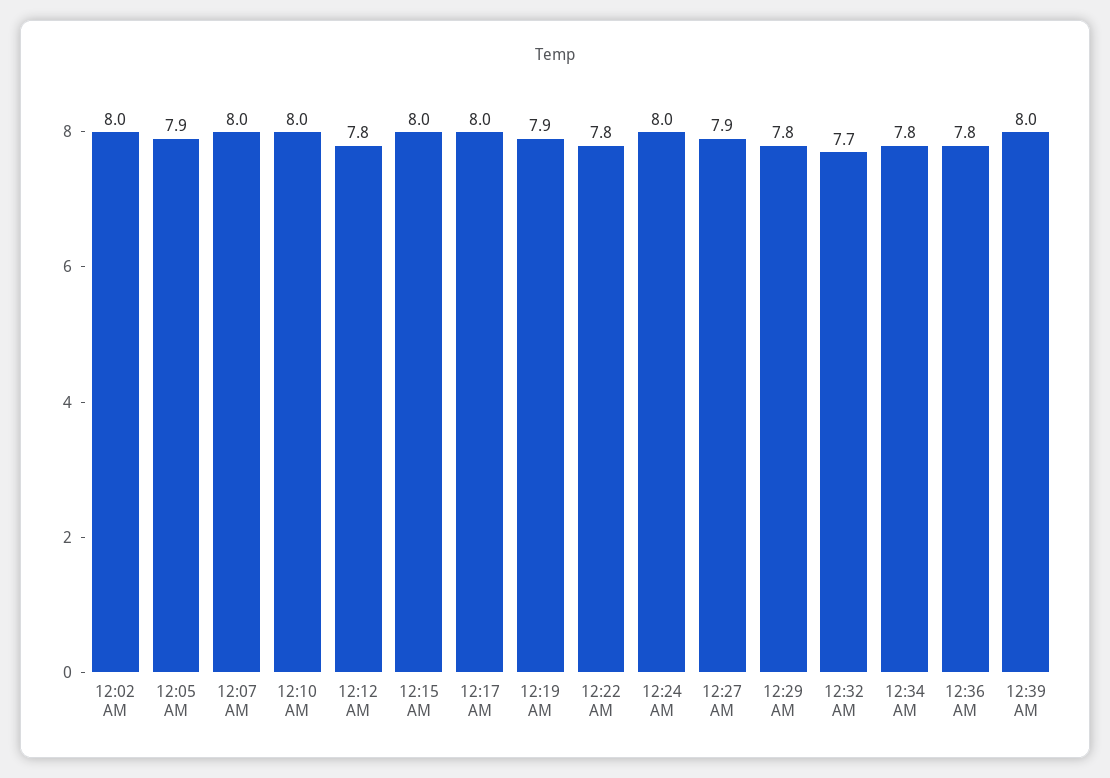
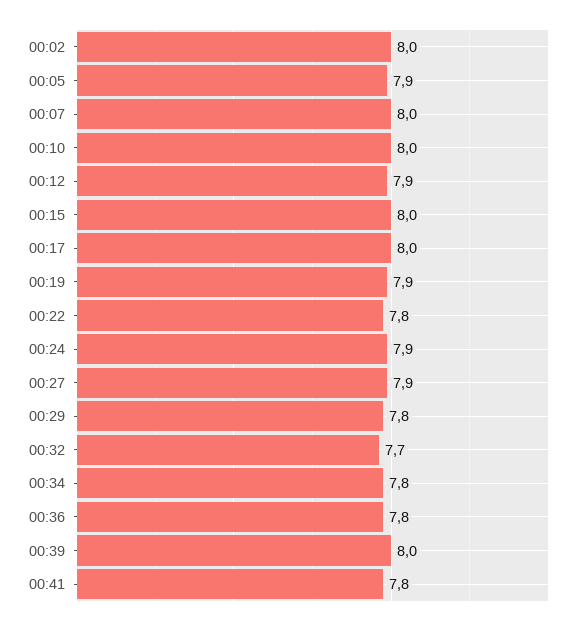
12:12 AM: 7.8 -> 7.9
12:24 AM: 8 -> 7.9
00:41: none -> 7.8

